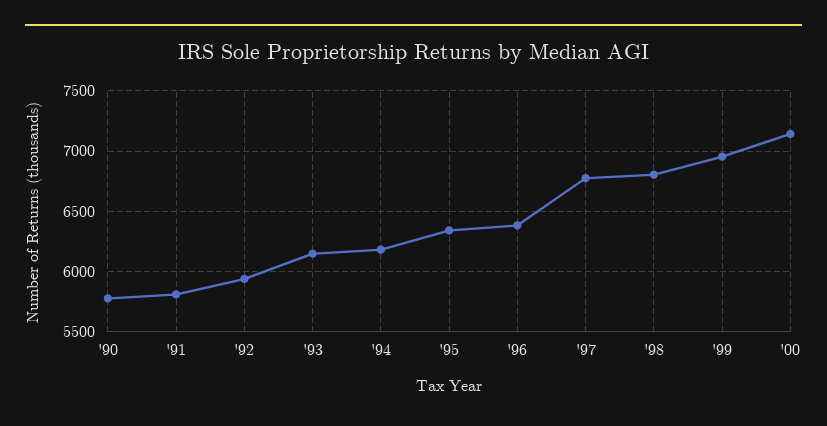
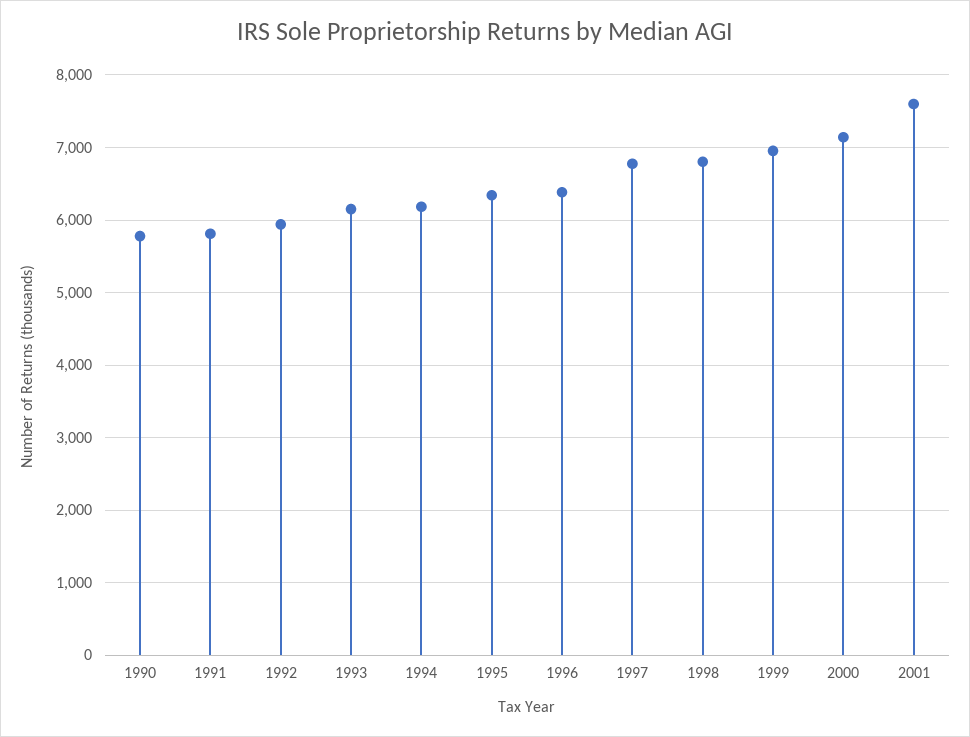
2001: none -> 7600

